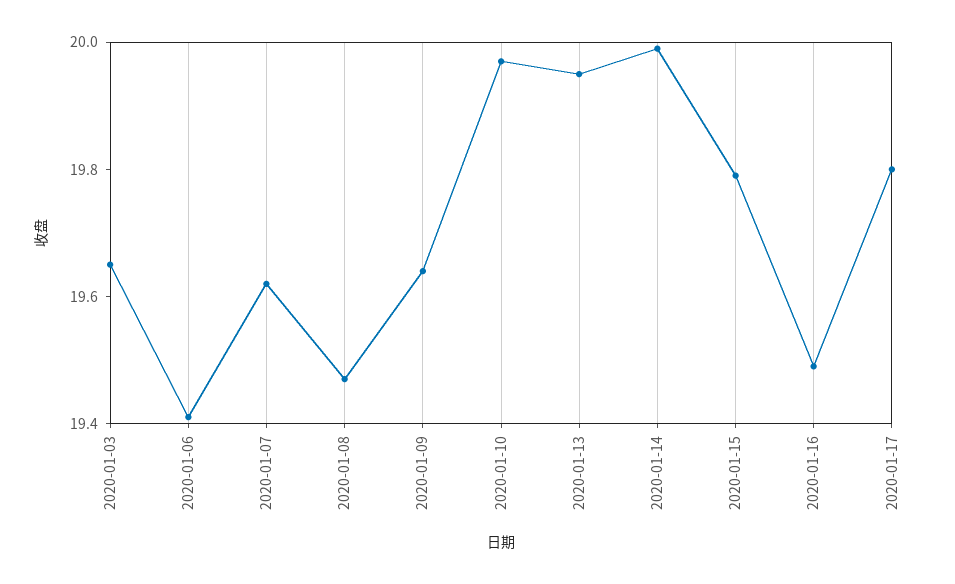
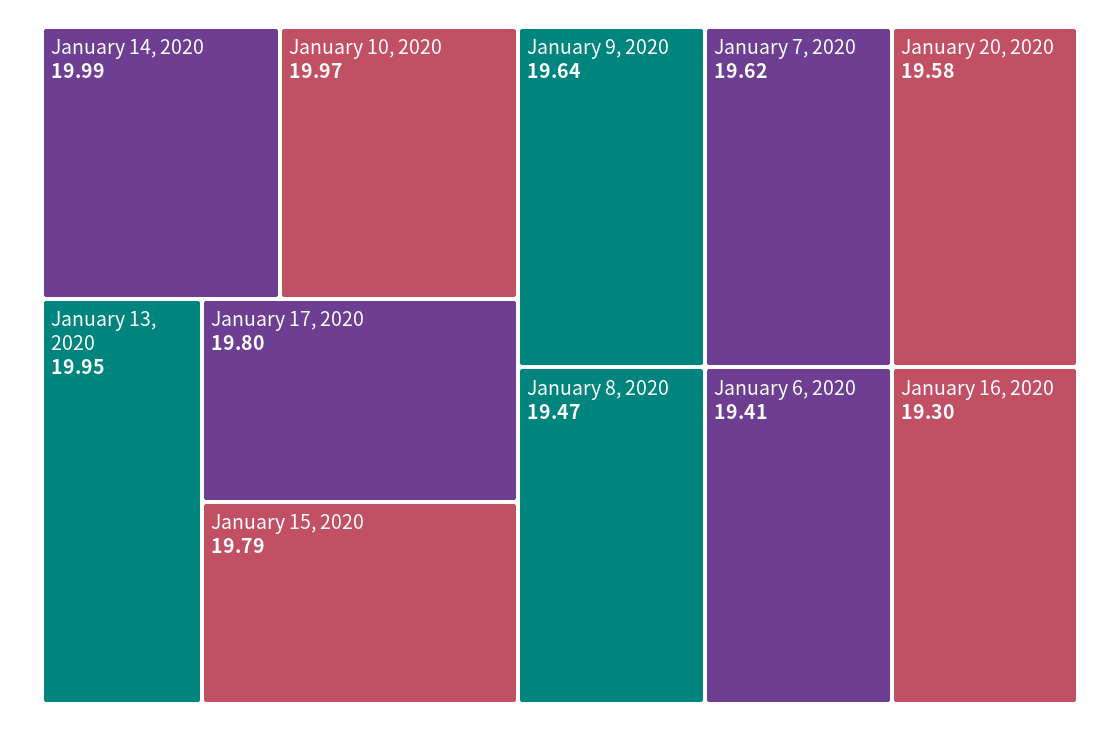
2020-01-03: 19.65 -> none
2020-01-16: 19.5 -> 19.3
January 20, 2020: none -> 19.58

